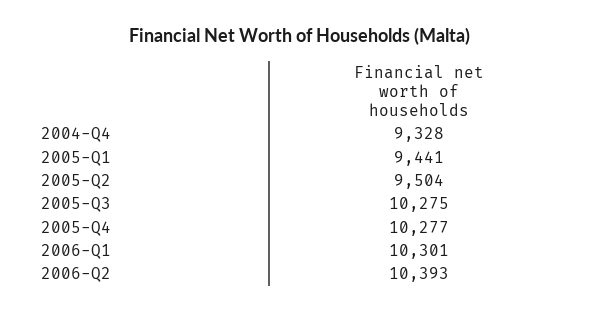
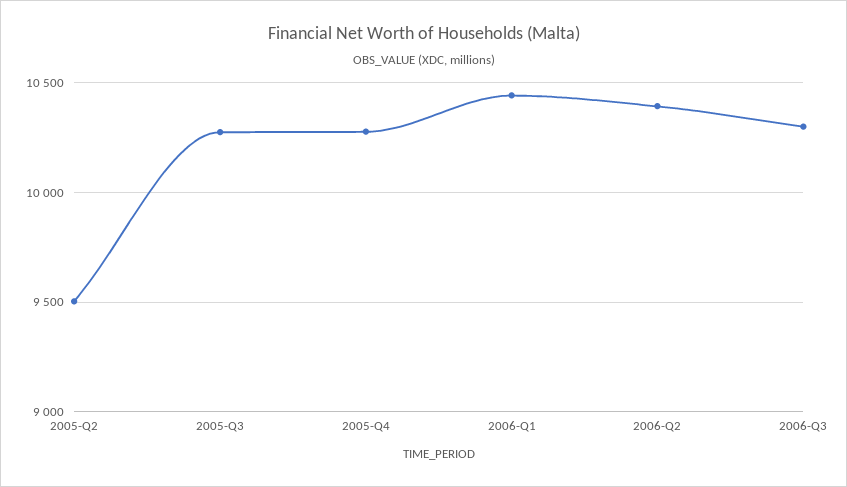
2004-Q4: 9328 -> none
2005-Q1: 9441 -> none
2006-Q1: 10301 -> 10450
2006-Q3: none -> 10300

